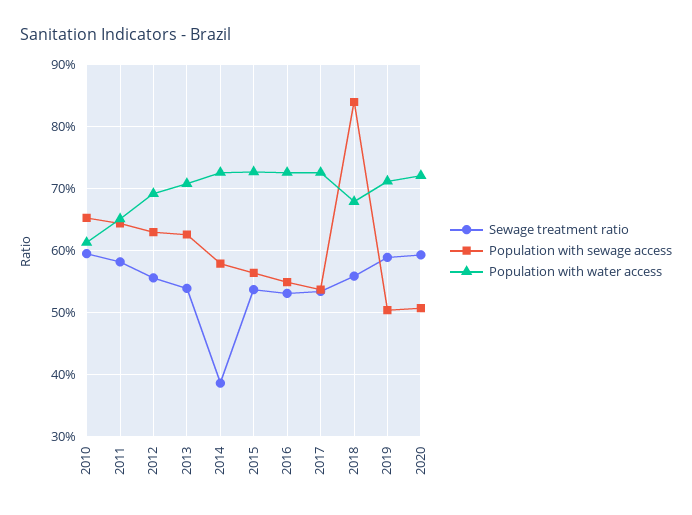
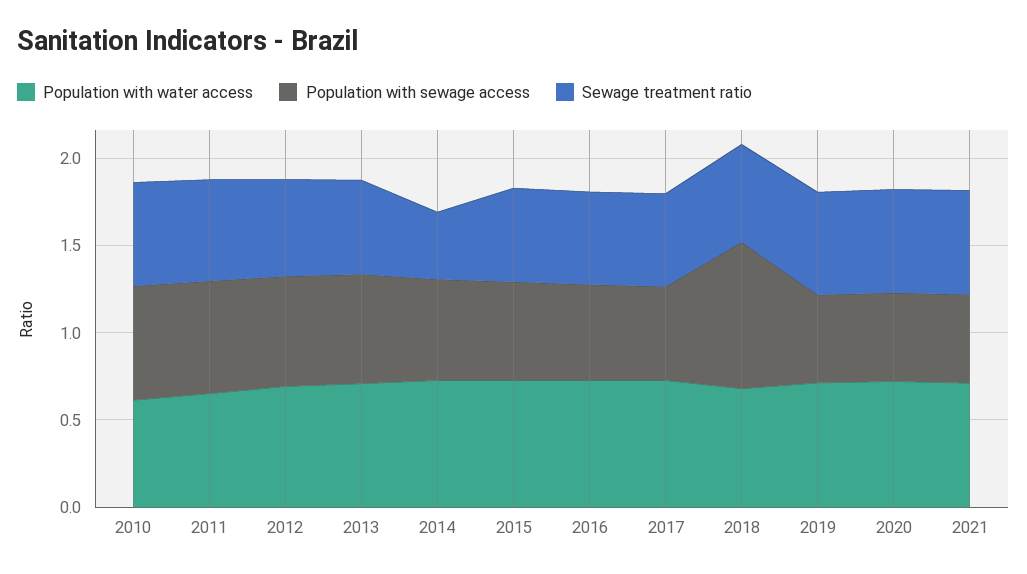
Population with water access, 2021: none -> 0.7
Population with sewage access, 2021: none -> 0.5
Sewage treatment ratio, 2021: none -> 0.6

